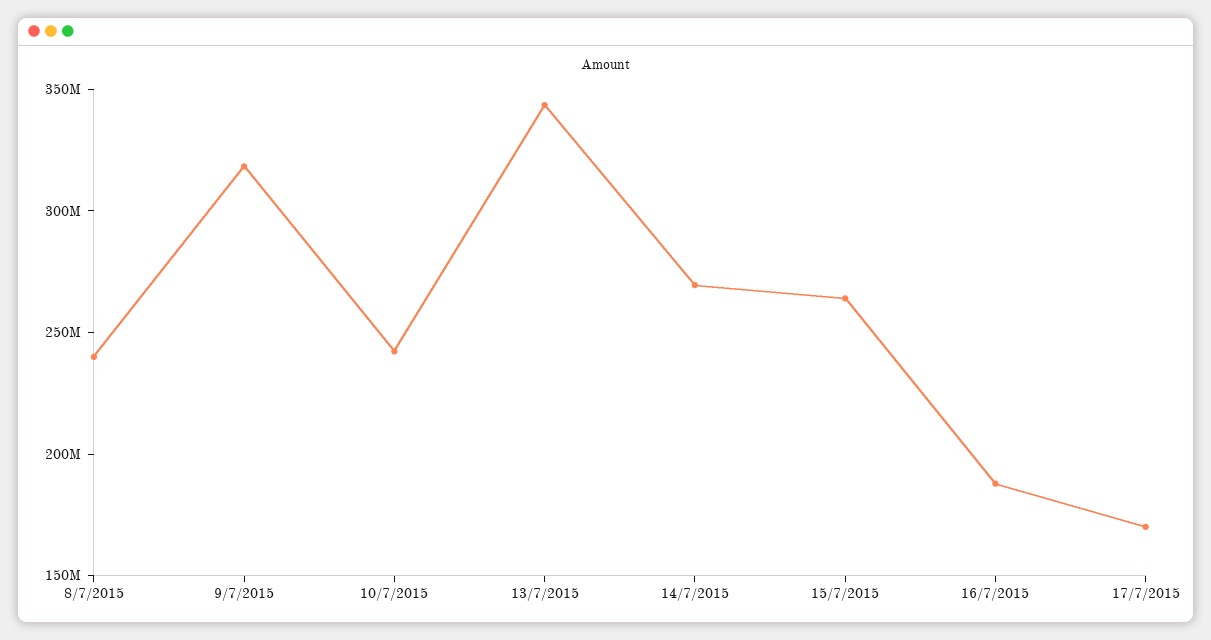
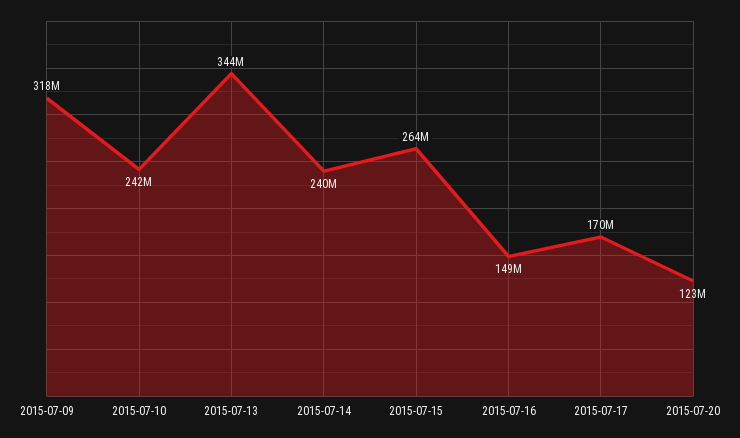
8/7/2015: 240000000 -> none
14/7/2015: 270000000 -> 240000000
16/7/2015: 190000000 -> 149000000
2015-07-20: none -> 123000000

